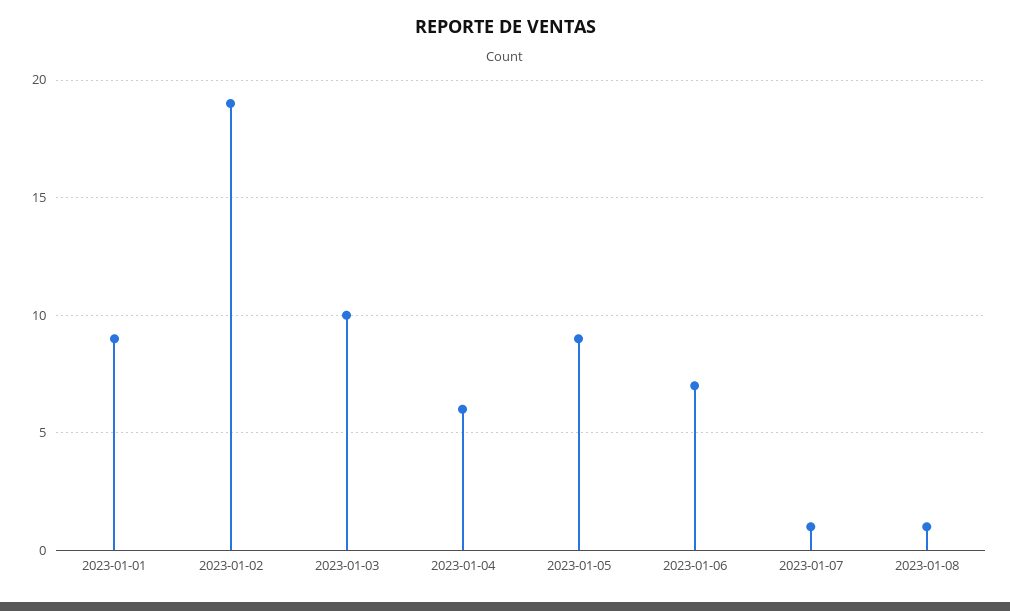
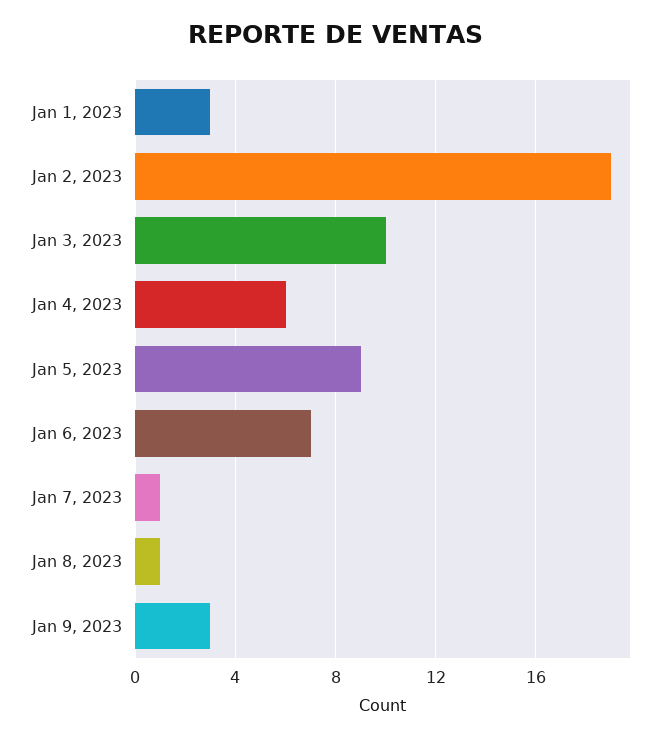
2023-01-01: 9 -> 3
Jan 9, 2023: none -> 3

